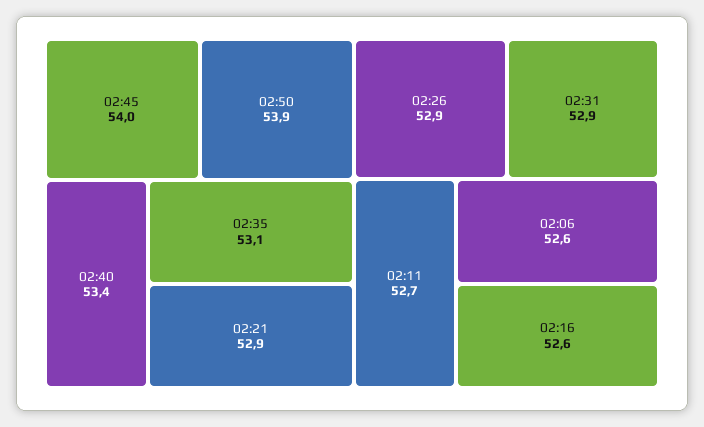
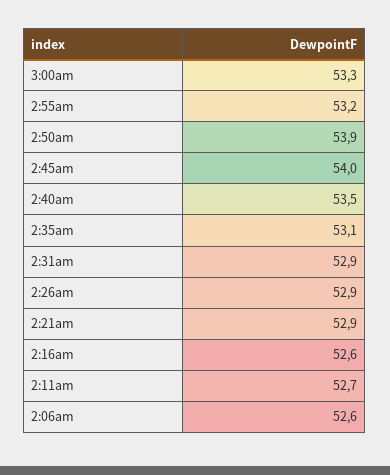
02:40: 53.4 -> 53.5
3:00am: none -> 53.3
2:55am: none -> 53.2

